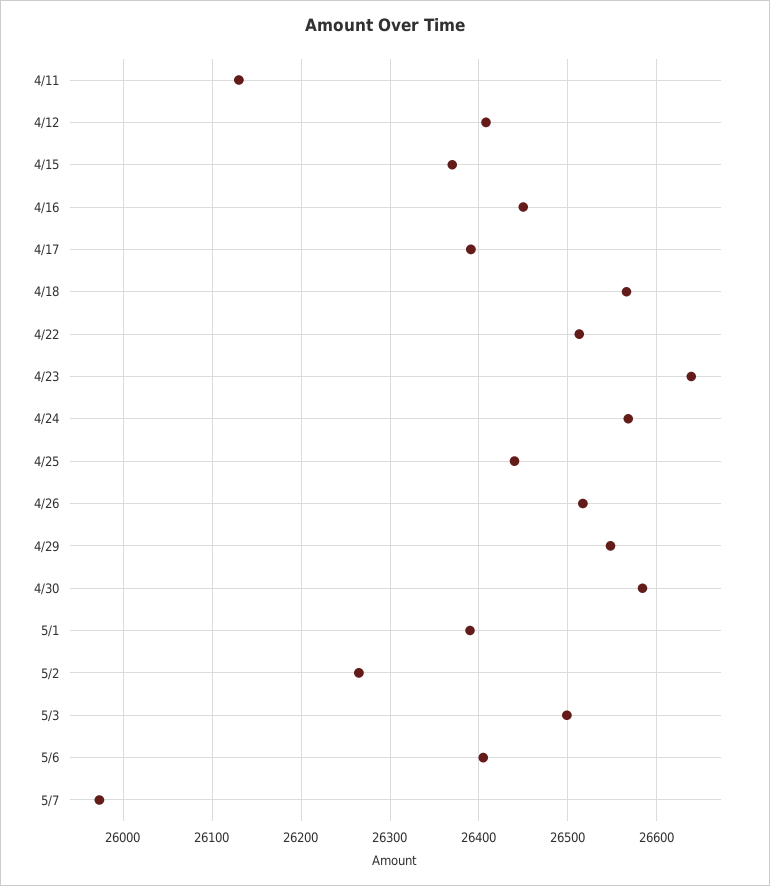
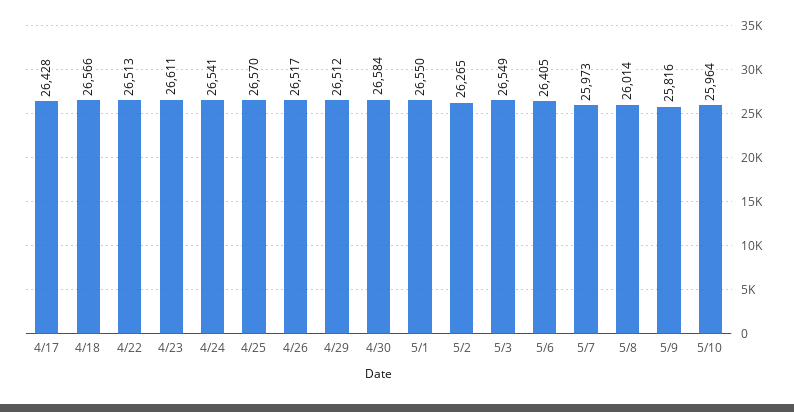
4/11: 26130 -> none
4/12: 26410 -> none
4/15: 26370 -> none
4/16: 26450 -> none
4/17: 26390 -> 26428
4/23: 26640 -> 26611
4/24: 26570 -> 26541
4/25: 26440 -> 26570
4/29: 26550 -> 26512
5/1: 26390 -> 26550
5/3: 26500 -> 26549
5/8: none -> 26014
5/9: none -> 25816
5/10: none -> 25964

